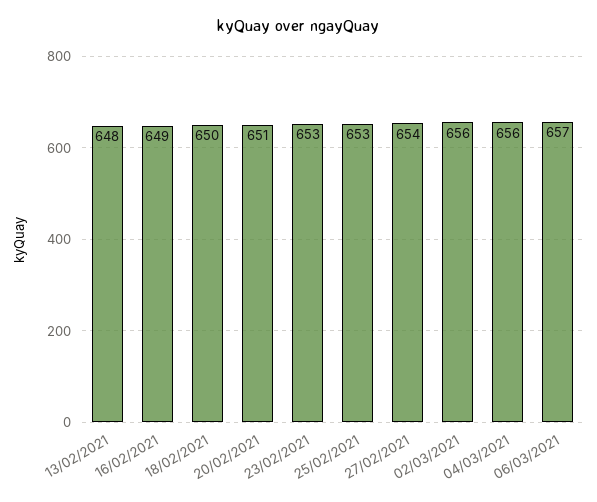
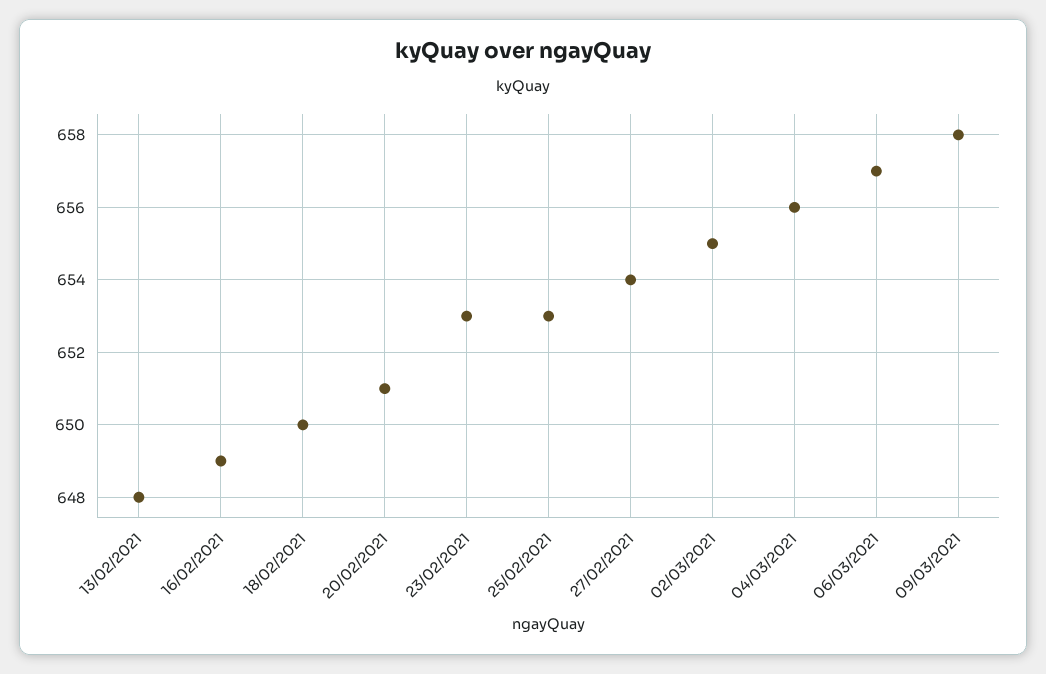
02/03/2021: 656 -> 655
09/03/2021: none -> 658

